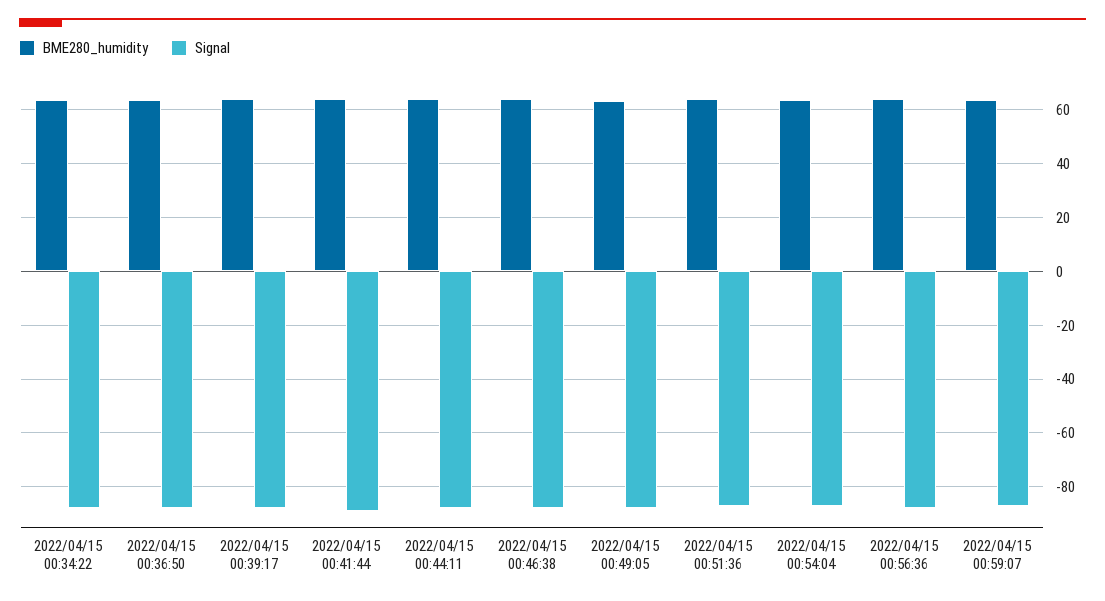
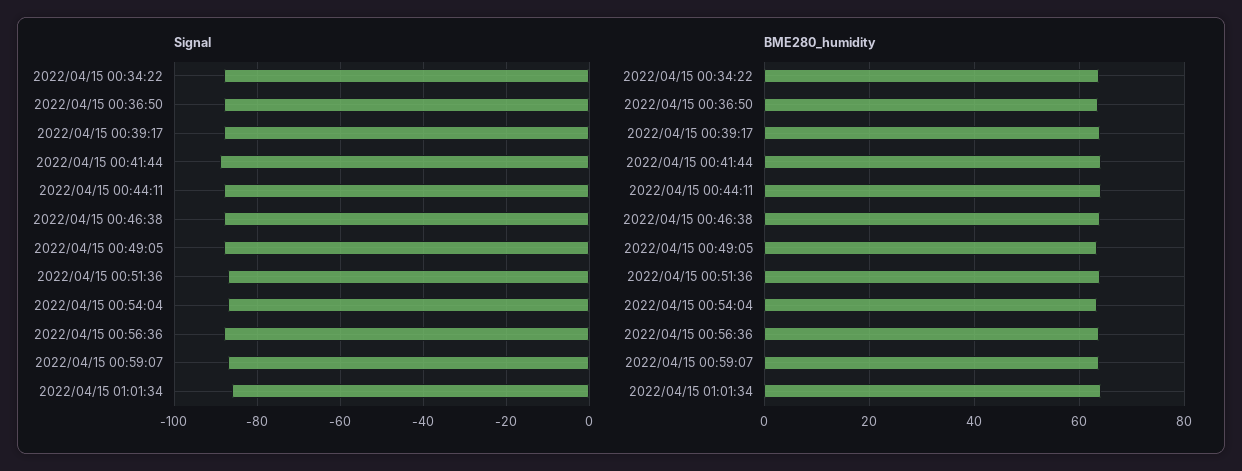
Signal, 2022/04/15 01:01:34: none -> -85
BME280_humidity, 2022/04/15 01:01:34: none -> 64

